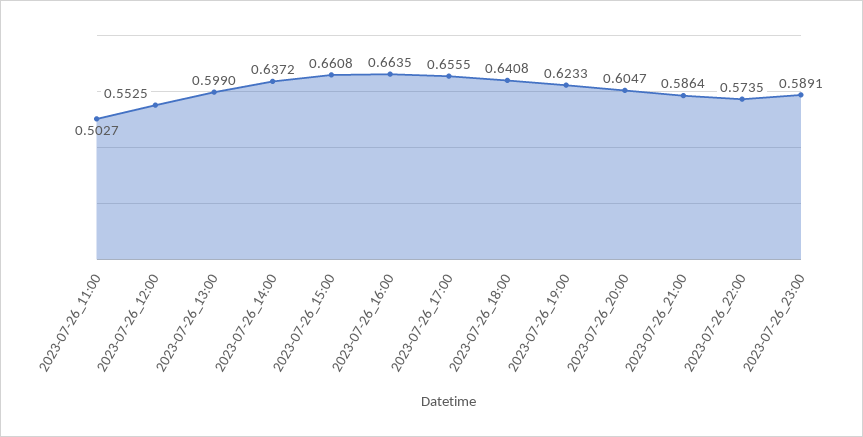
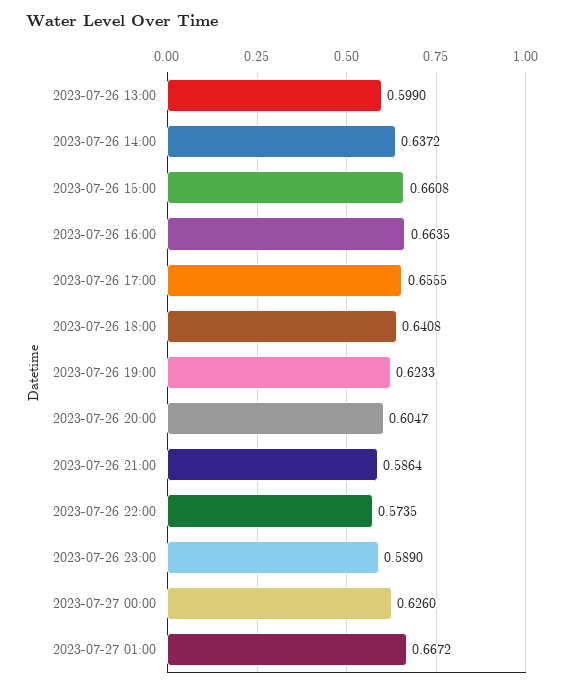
2023-07-26_11:00: 0.5027 -> none
2023-07-26_12:00: 0.5525 -> none
2023-07-26_23:00: 0.5891 -> 0.589
2023-07-27 00:00: none -> 0.626
2023-07-27 01:00: none -> 0.6672

